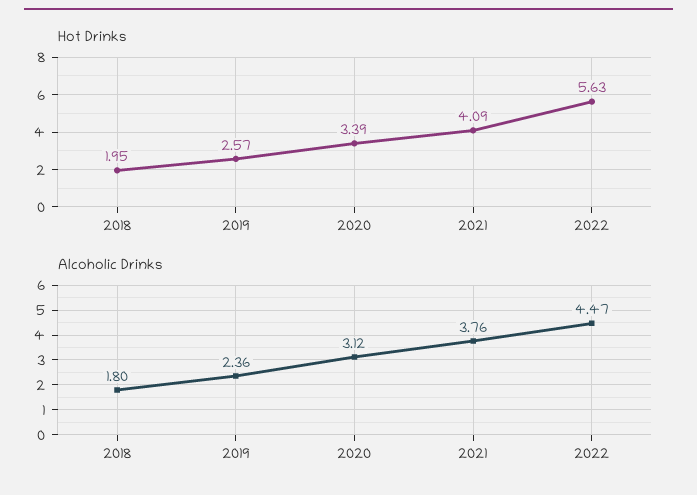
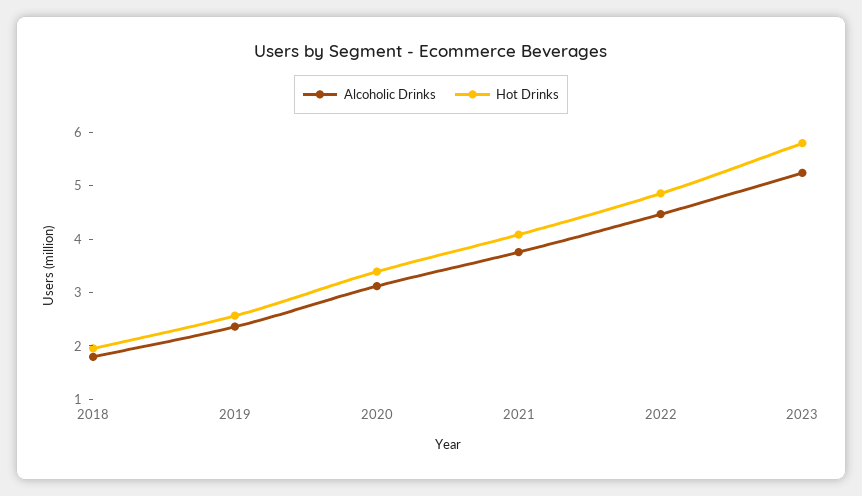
Hot Drinks, 2022: 5.63 -> 4.8
Alcoholic Drinks, 2023: none -> 5.2
Hot Drinks, 2023: none -> 5.8

